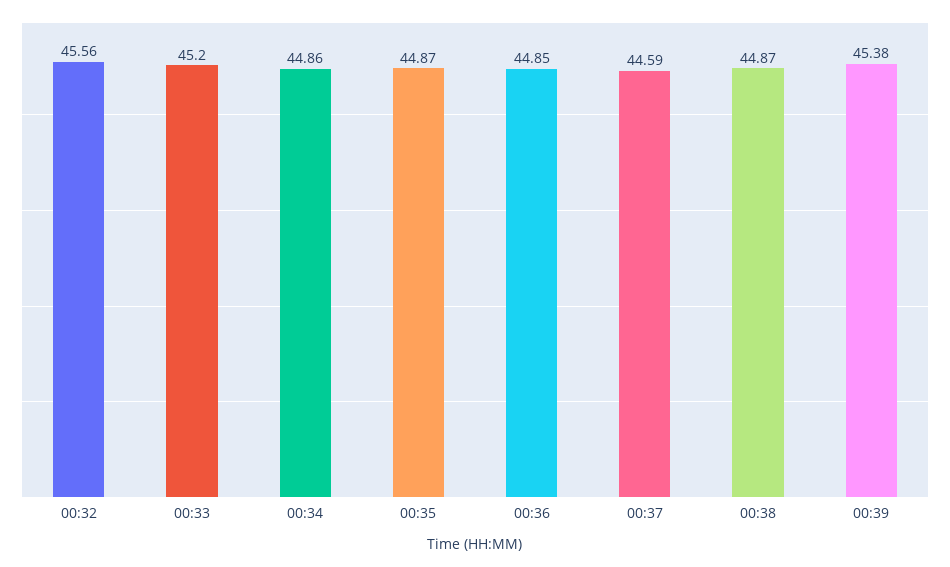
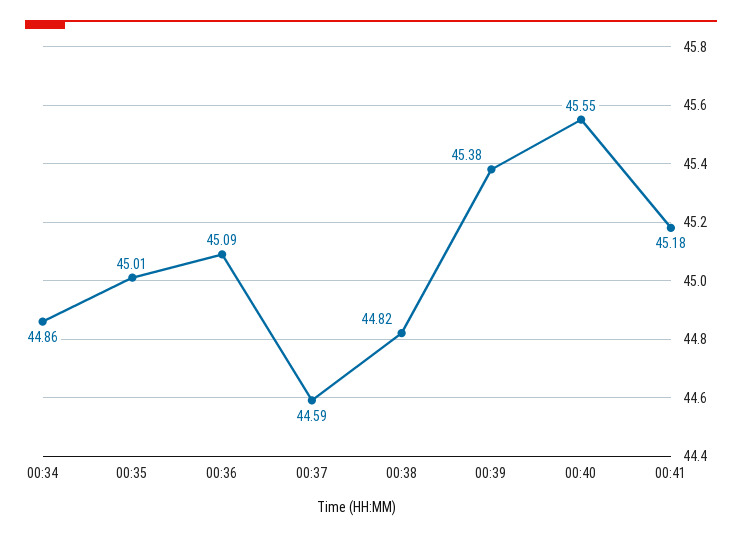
00:32: 45.56 -> none
00:33: 45.2 -> none
00:35: 44.87 -> 45.01
00:36: 44.85 -> 45.09
00:38: 44.87 -> 44.82
00:40: none -> 45.55
00:41: none -> 45.18

